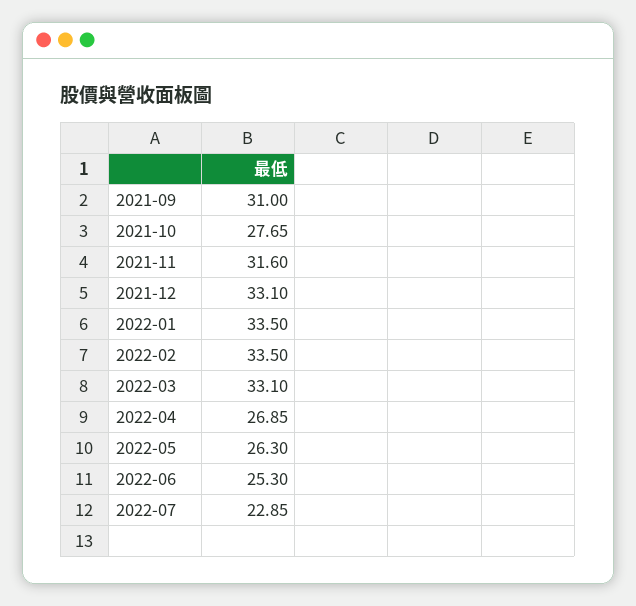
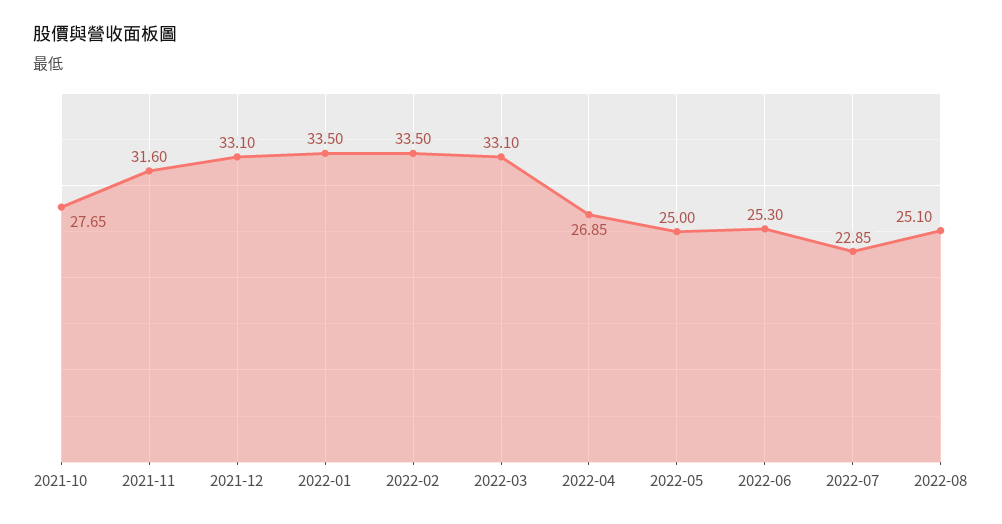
2021-09: 31 -> none
2022-05: 26.3 -> 25
2022-08: none -> 25.1

